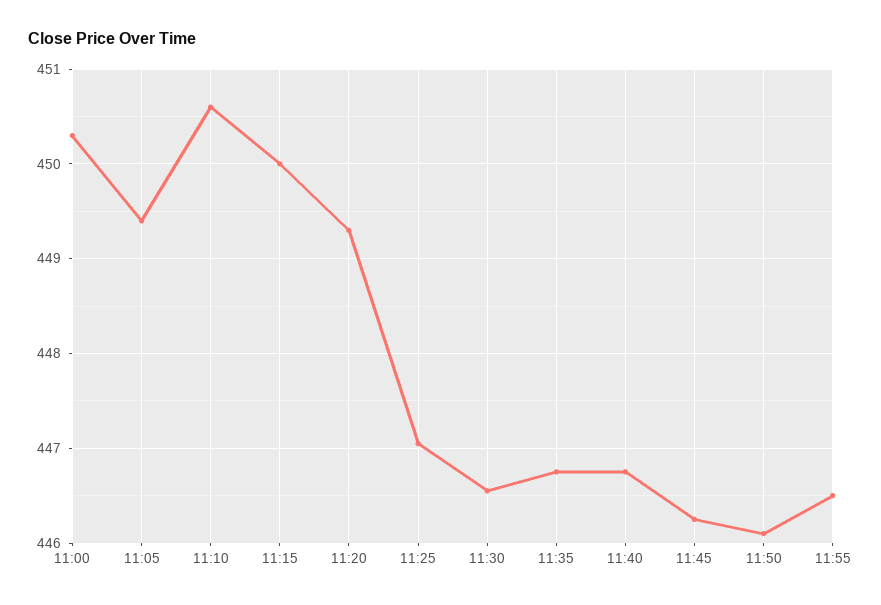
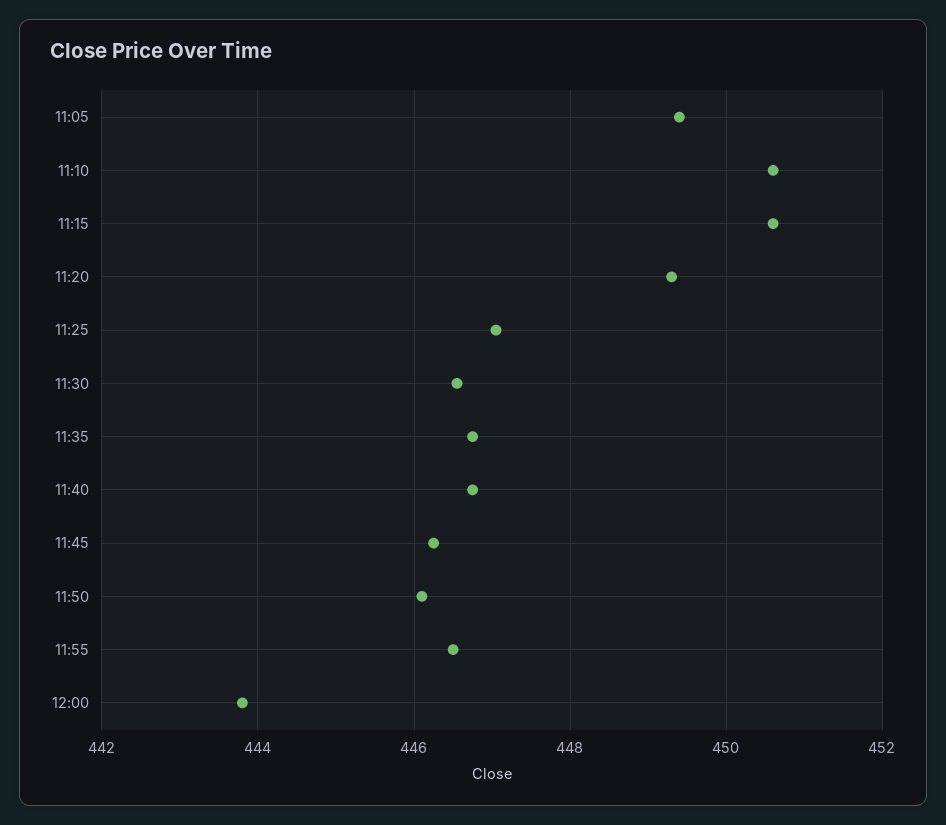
11:00: 450.3 -> none
11:15: 450 -> 450.6
12:00: none -> 443.8

